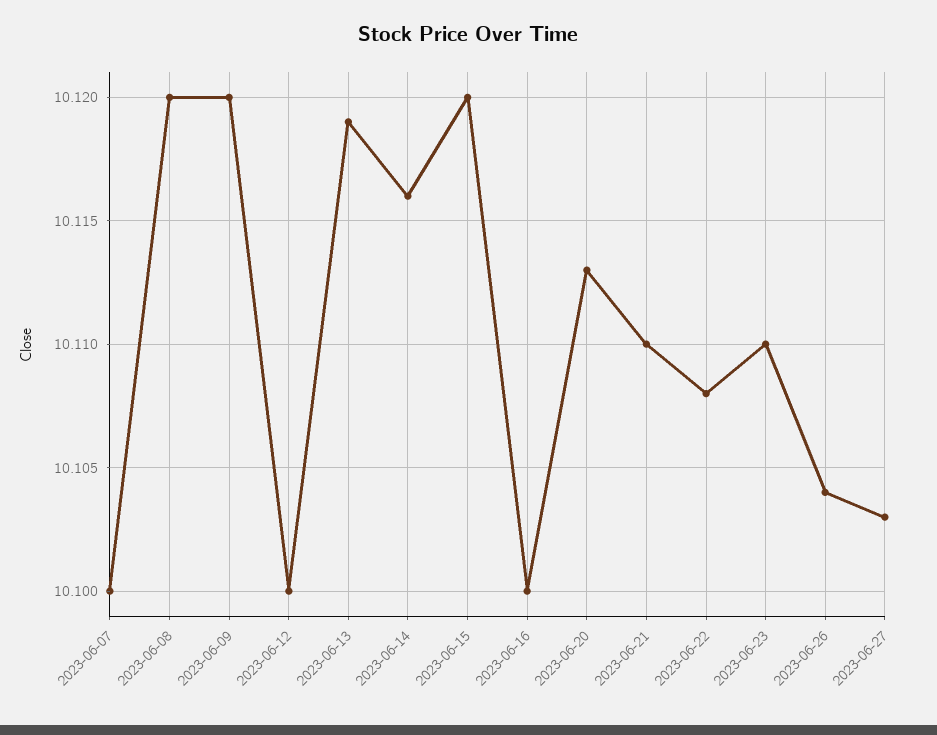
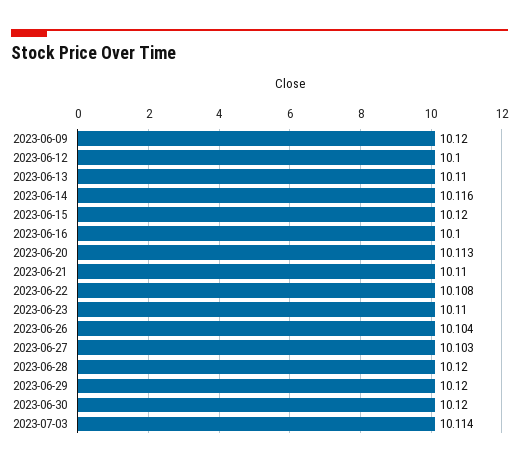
2023-06-07: 10.1 -> none
2023-06-08: 10.12 -> none
2023-06-13: 10.119 -> 10.11
2023-06-28: none -> 10.12
2023-06-29: none -> 10.12
2023-06-30: none -> 10.12
2023-07-03: none -> 10.114

